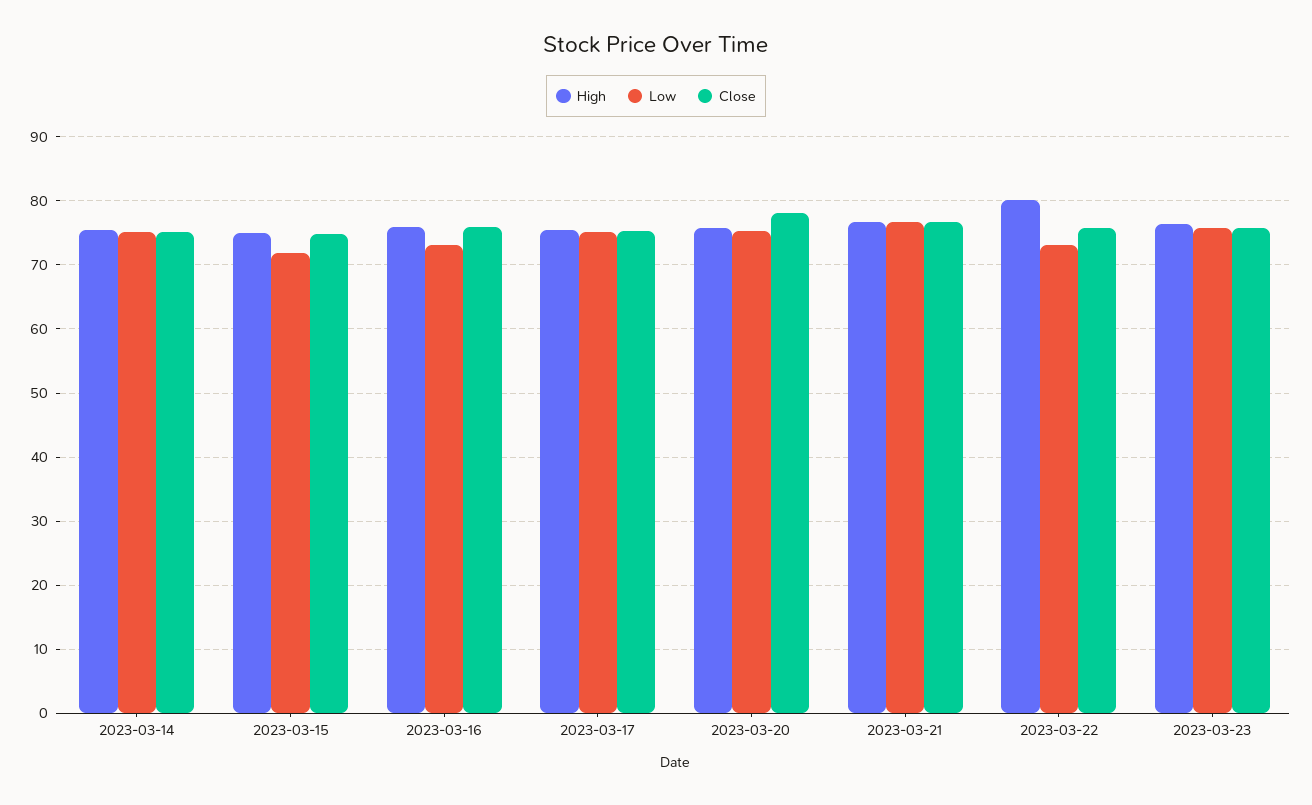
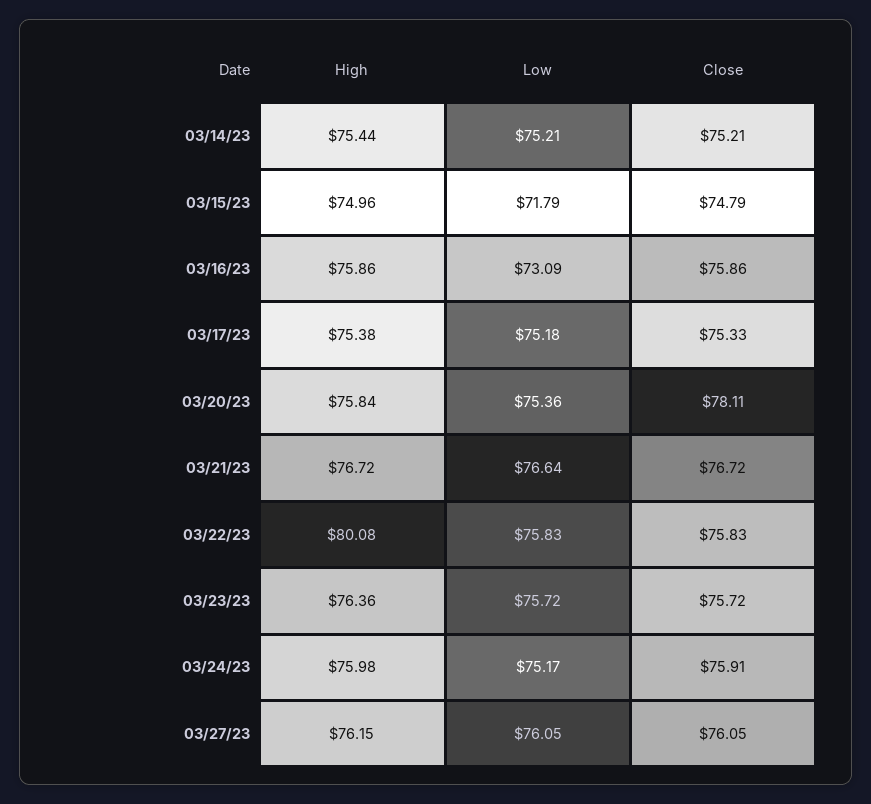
Low, 2023-03-22: 73 -> 75.83
High, 03/24/23: none -> 75.98
Low, 03/24/23: none -> 75.17
Close, 03/24/23: none -> 75.91
High, 03/27/23: none -> 76.15
Low, 03/27/23: none -> 76.05
Close, 03/27/23: none -> 76.05

